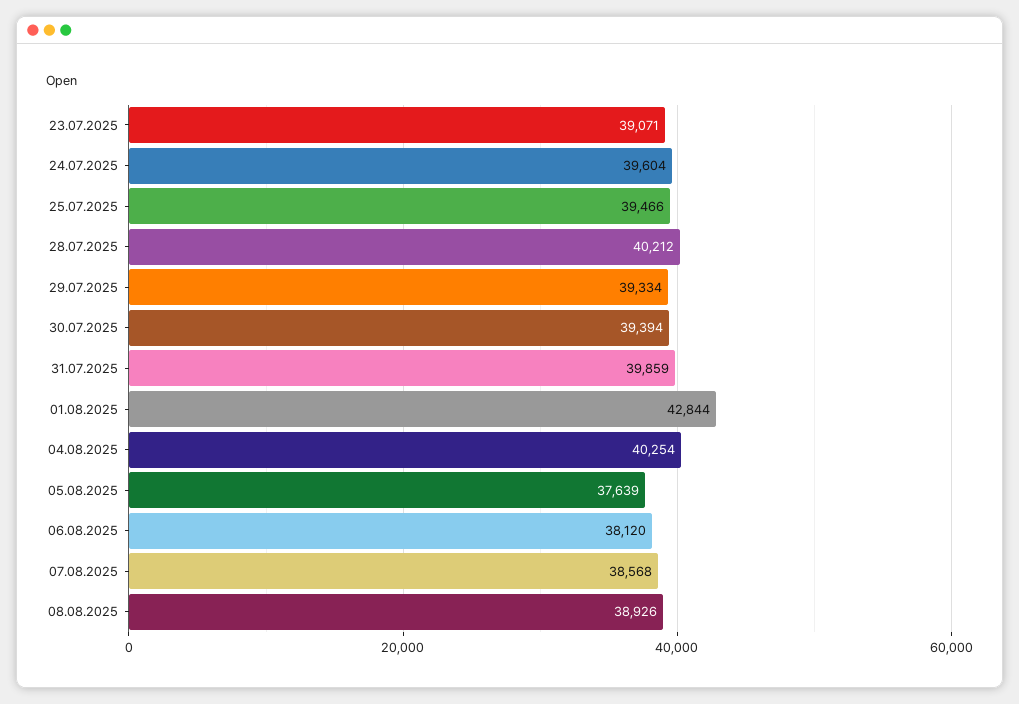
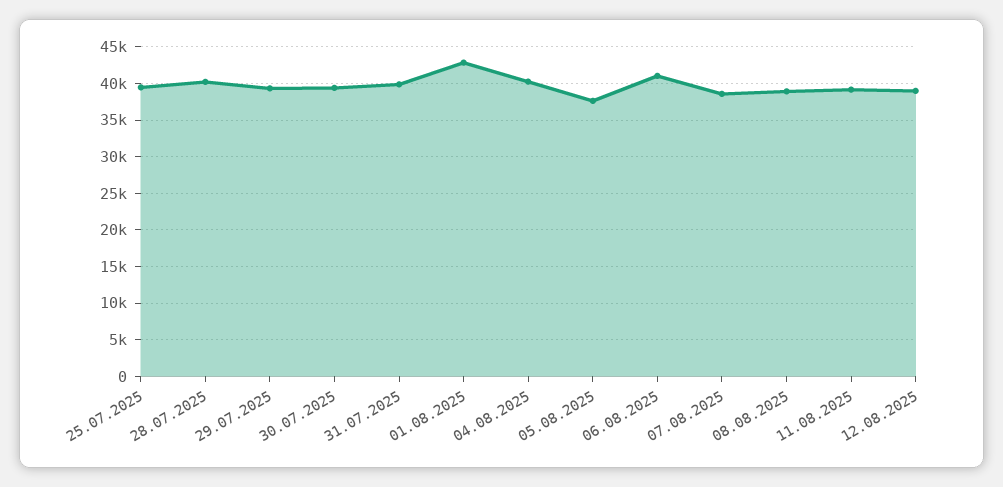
23.07.2025: 39071 -> none
24.07.2025: 39604 -> none
06.08.2025: 38120 -> 41000
11.08.2025: none -> 39000
12.08.2025: none -> 39000

